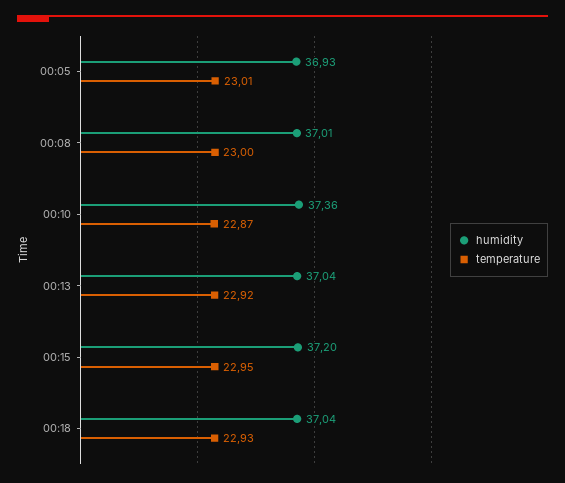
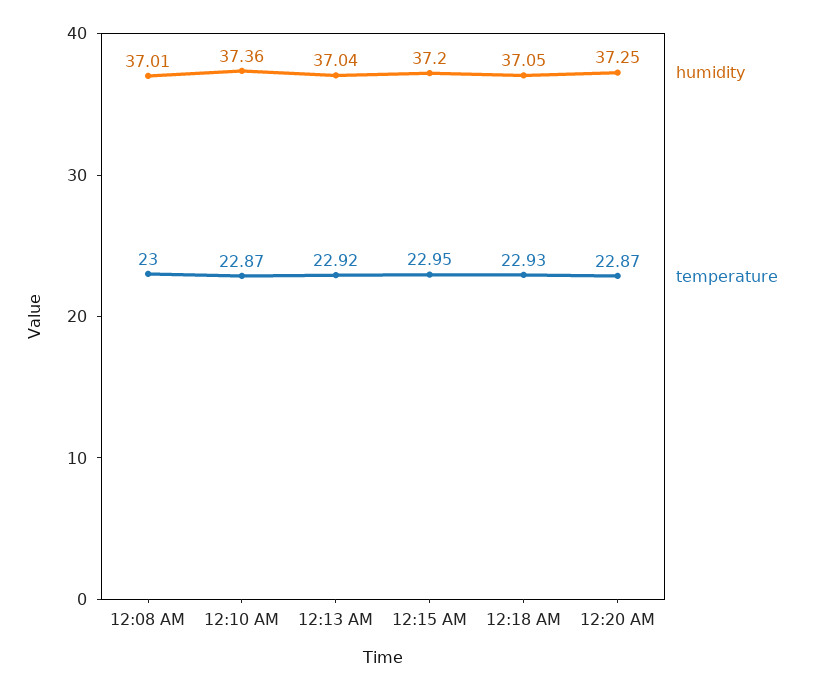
humidity, 00:05: 36.93 -> none
temperature, 00:05: 23.01 -> none
humidity, 00:18: 37.04 -> 37.05
humidity, 12:20 AM: none -> 37.25
temperature, 12:20 AM: none -> 22.87

